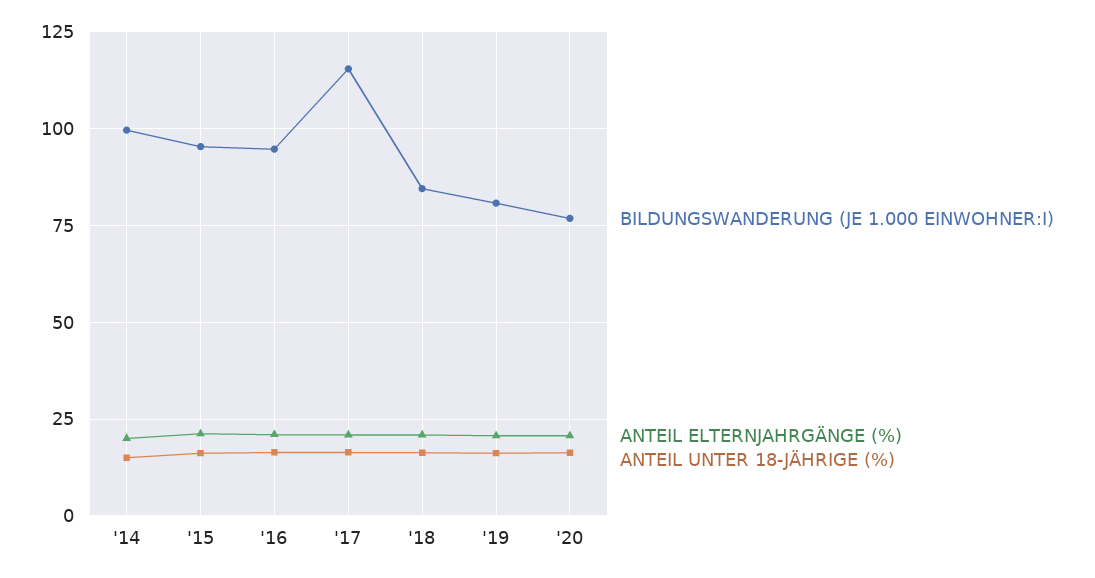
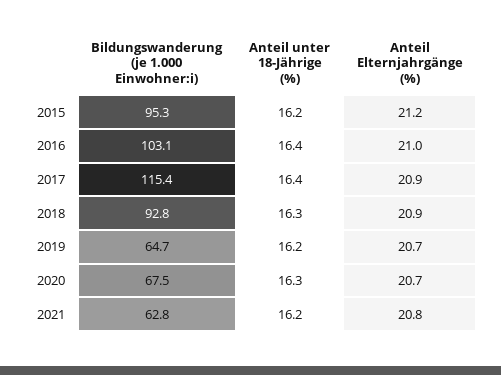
BILDUNGSWANDERUNG (JE 1.000 EINWOHNER:I), '14: 100 -> none
ANTEIL ELTERNJAHRGÄNGE (%), '14: 20 -> none
ANTEIL UNTER 18-JÄHRIGE (%), '14: 15 -> none
BILDUNGSWANDERUNG (JE 1.000 EINWOHNER:I), '16: 95 -> 103.1
BILDUNGSWANDERUNG (JE 1.000 EINWOHNER:I), '18: 85 -> 92.8
BILDUNGSWANDERUNG (JE 1.000 EINWOHNER:I), '19: 80 -> 64.7
BILDUNGSWANDERUNG (JE 1.000 EINWOHNER:I), '20: 77.5 -> 67.5
BILDUNGSWANDERUNG (JE 1.000 EINWOHNER:I), 2021: none -> 62.8
ANTEIL UNTER 18-JÄHRIGE (%), 2021: none -> 16.2
ANTEIL ELTERNJAHRGÄNGE (%), 2021: none -> 20.8

